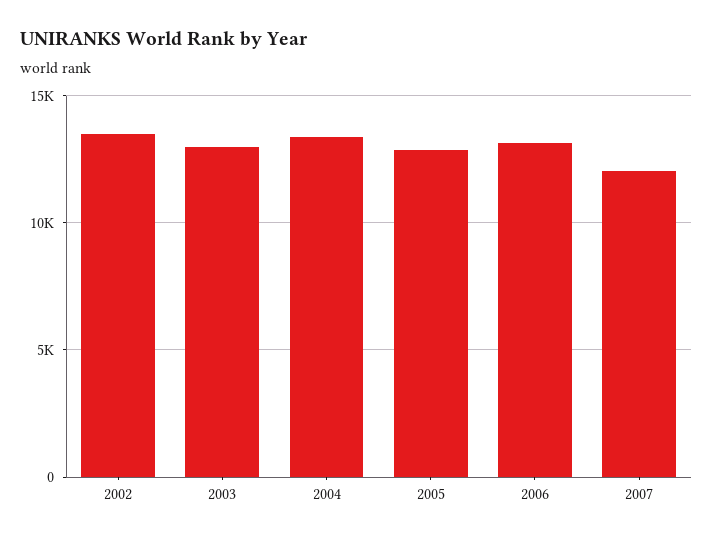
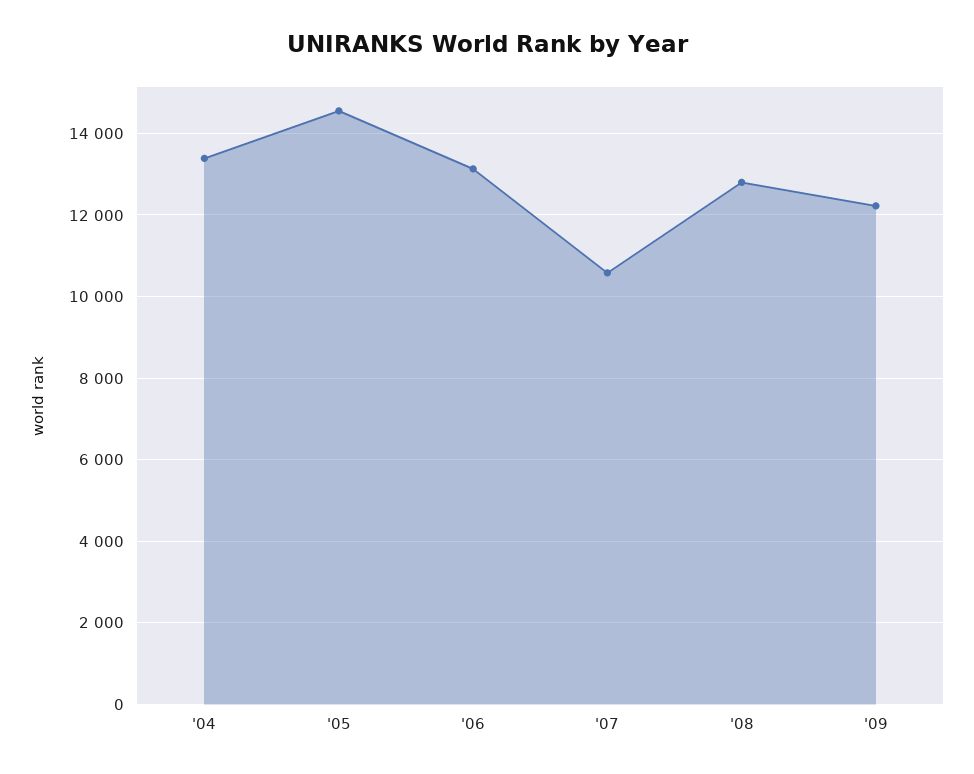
2002: 13500 -> none
2003: 13000 -> none
2005: 13000 -> 14600
2007: 12000 -> 10600
'08: none -> 12800
'09: none -> 12200

